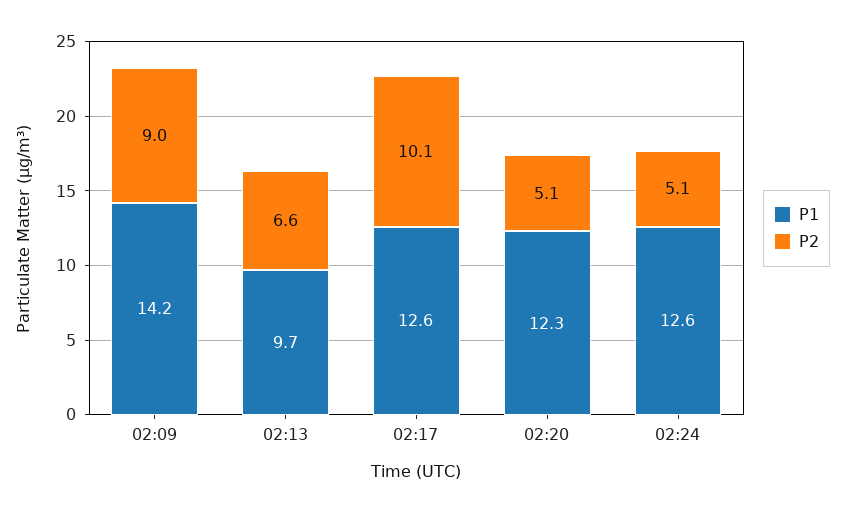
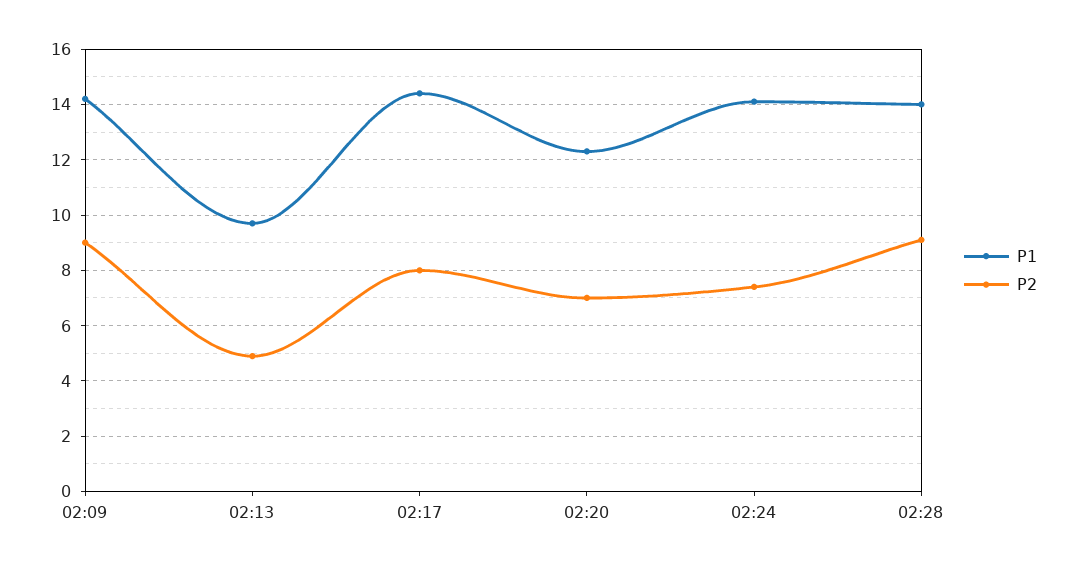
P2, 02:13: 6.6 -> 5
P1, 02:17: 12.6 -> 14.5
P2, 02:17: 10.1 -> 8
P2, 02:20: 5.1 -> 7
P1, 02:24: 12.6 -> 14
P2, 02:24: 5.1 -> 7.5
P1, 02:28: none -> 14
P2, 02:28: none -> 9

